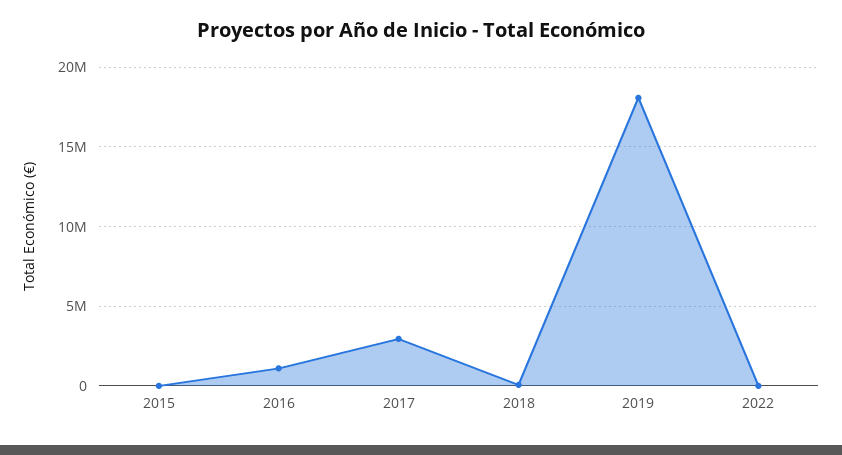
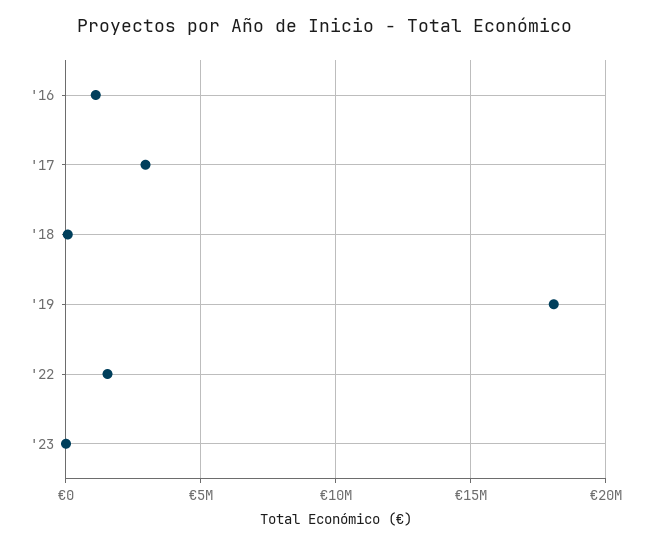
2015: 0 -> none
2022: 0 -> 1500000
'23: none -> 0

